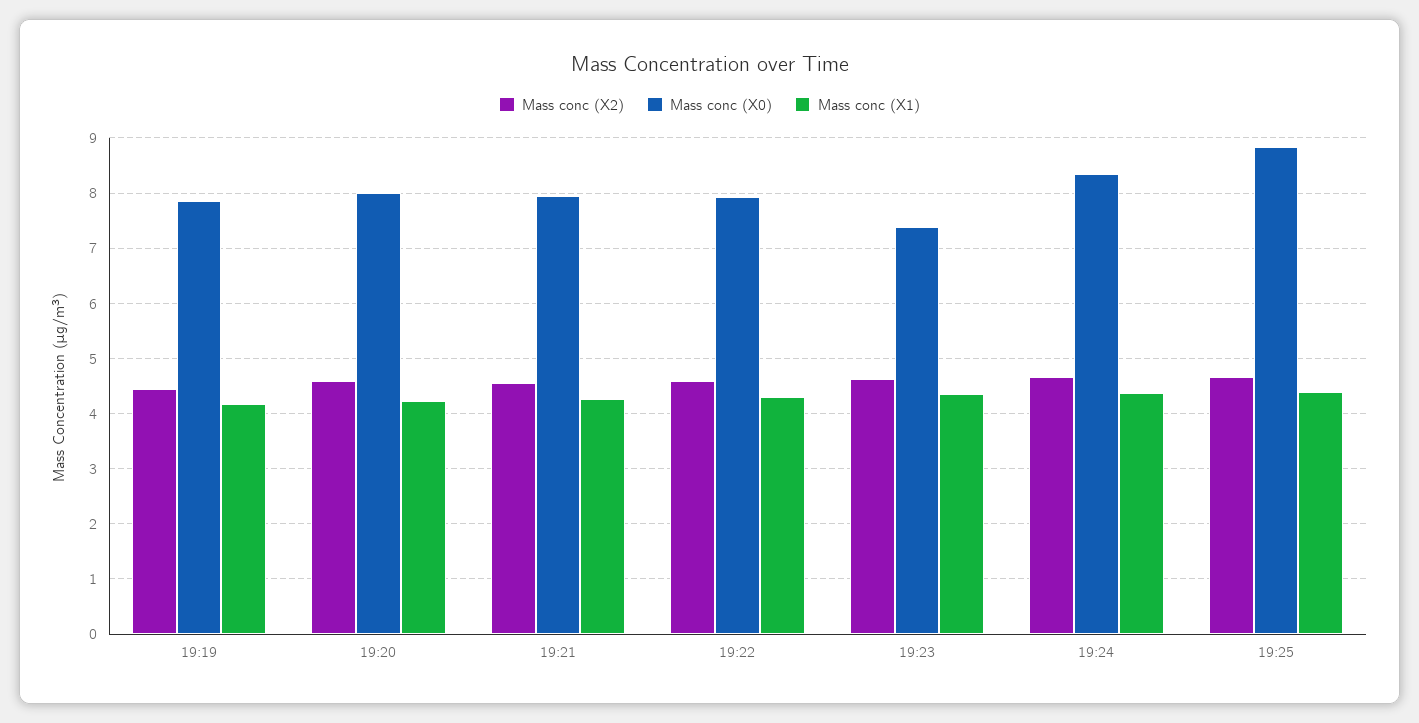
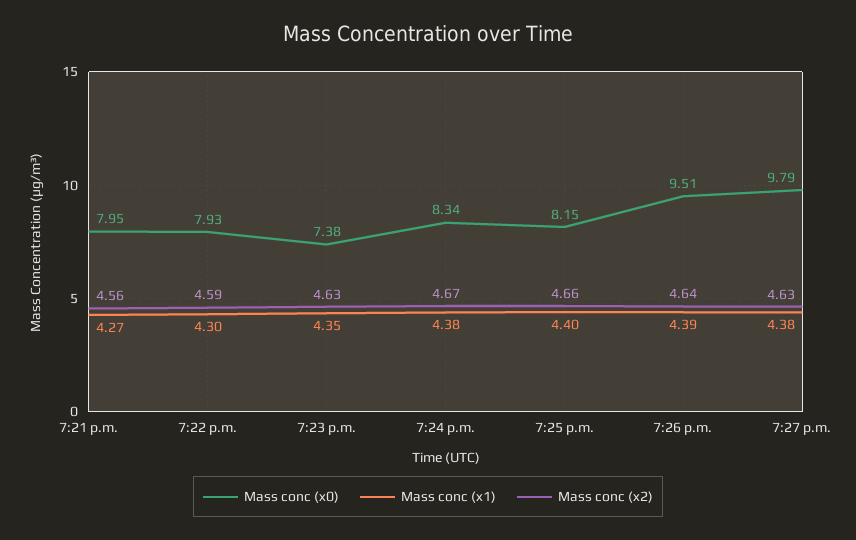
Mass conc (X2), 19:19: 4.4 -> none
Mass conc (X0), 19:19: 7.8 -> none
Mass conc (X1), 19:19: 4.2 -> none
Mass conc (X2), 19:20: 4.6 -> none
Mass conc (X0), 19:20: 8 -> none
Mass conc (X1), 19:20: 4.2 -> none
Mass conc (X0), 19:25: 8.8 -> 8.15
Mass conc (X0), 7:26 p.m.: none -> 9.51
Mass conc (X1), 7:26 p.m.: none -> 4.39
Mass conc (X2), 7:26 p.m.: none -> 4.64
Mass conc (X0), 7:27 p.m.: none -> 9.79
Mass conc (X1), 7:27 p.m.: none -> 4.38
Mass conc (X2), 7:27 p.m.: none -> 4.63

